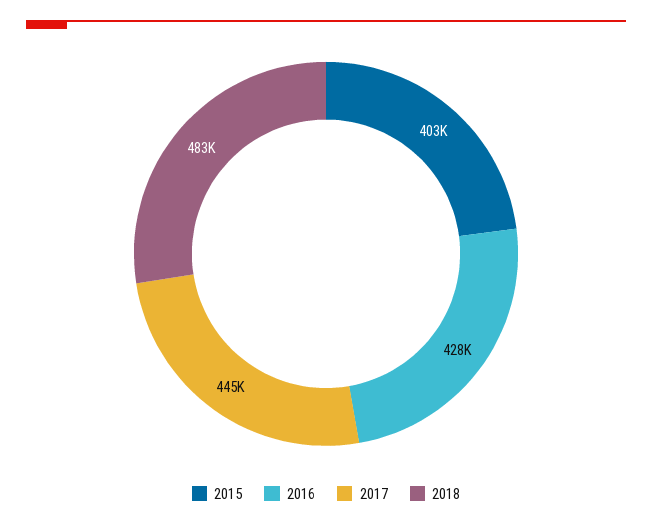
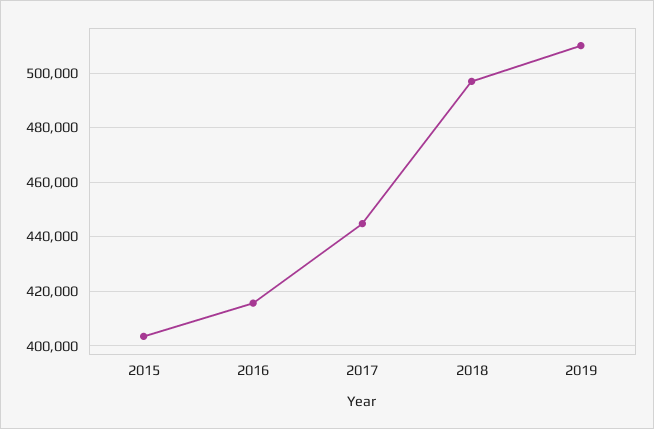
2016: 428000 -> 415000
2018: 483000 -> 497500
2019: none -> 510000

